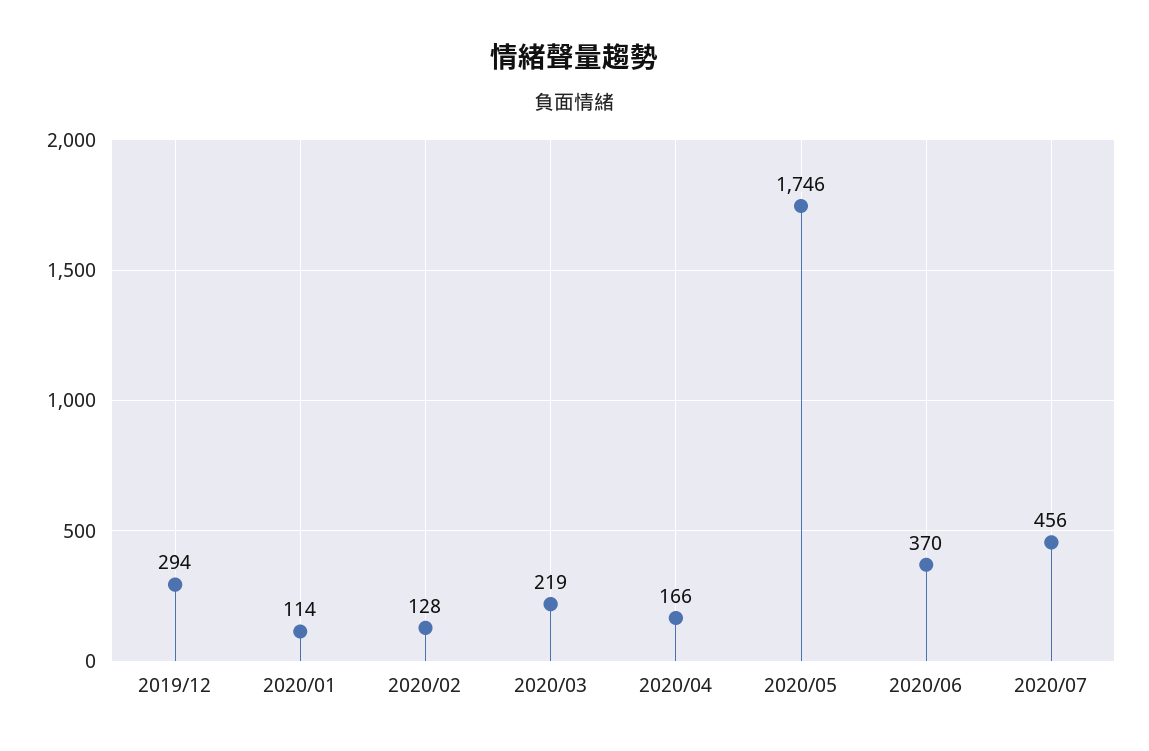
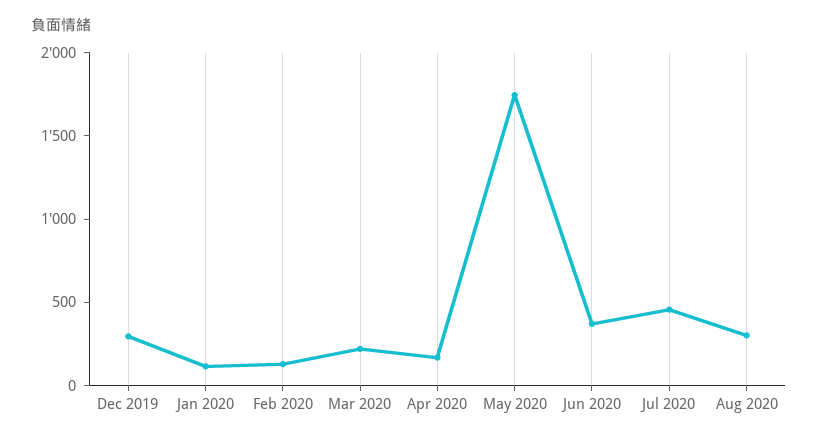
Aug 2020: none -> 300

